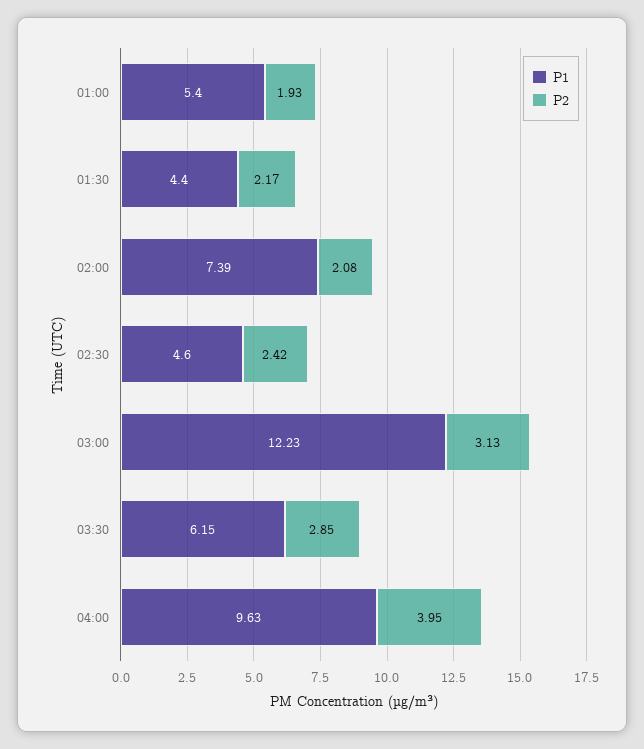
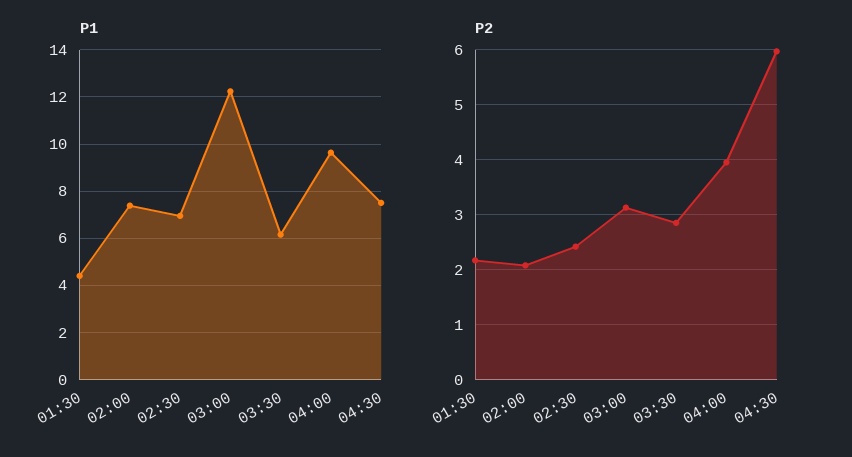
P1, 01:00: 5.4 -> none
P2, 01:00: 1.93 -> none
P1, 02:30: 4.6 -> 7
P1, 04:30: none -> 7.5
P2, 04:30: none -> 6

